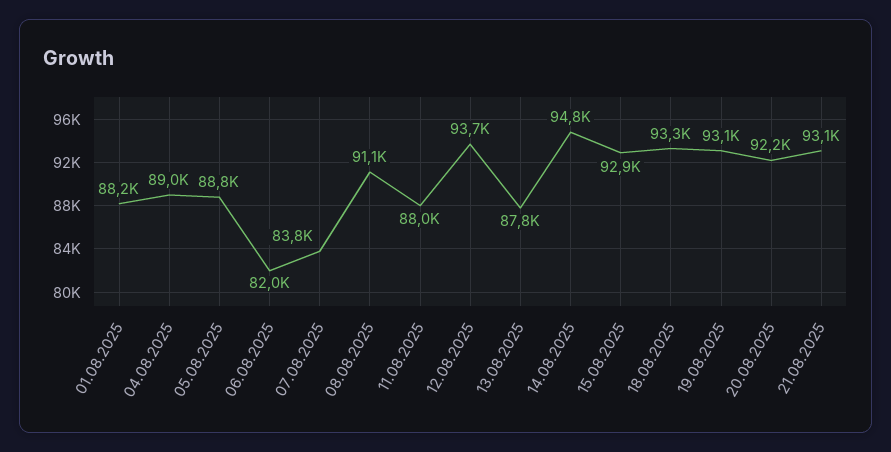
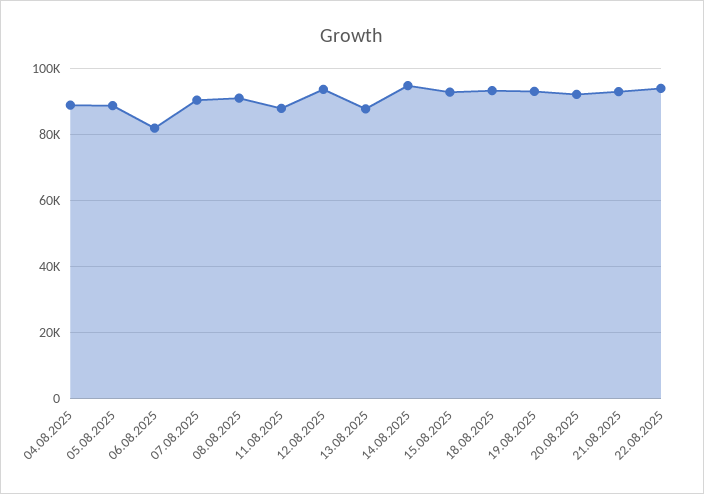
01.08.2025: 88200 -> none
07.08.2025: 83800 -> 90000
22.08.2025: none -> 94000

